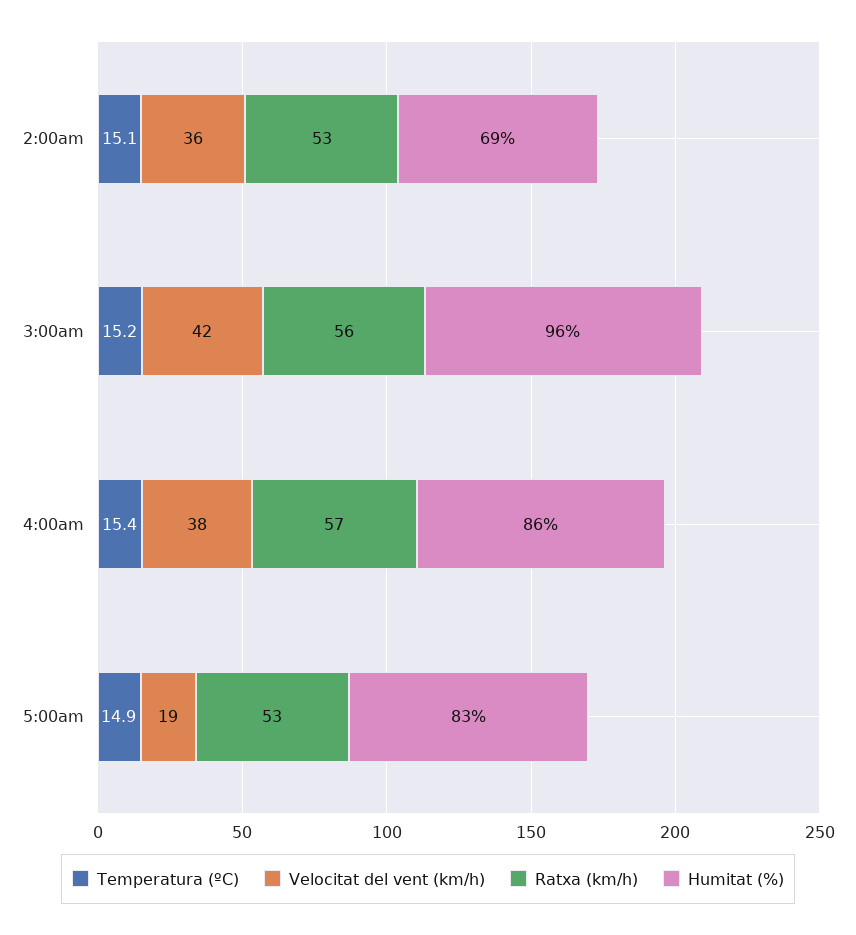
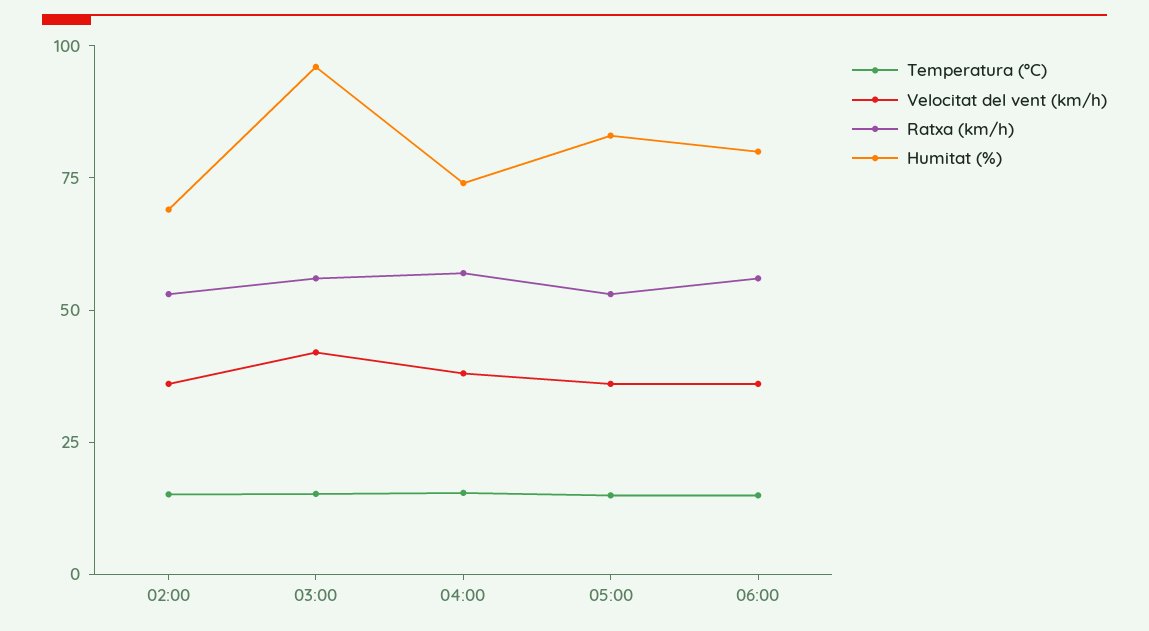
Humitat (%), 4:00am: 86 -> 75
Velocitat del vent (km/h), 5:00am: 19 -> 35
Temperatura (ºC), 06:00: none -> 15
Velocitat del vent (km/h), 06:00: none -> 35
Ratxa (km/h), 06:00: none -> 55
Humitat (%), 06:00: none -> 80

